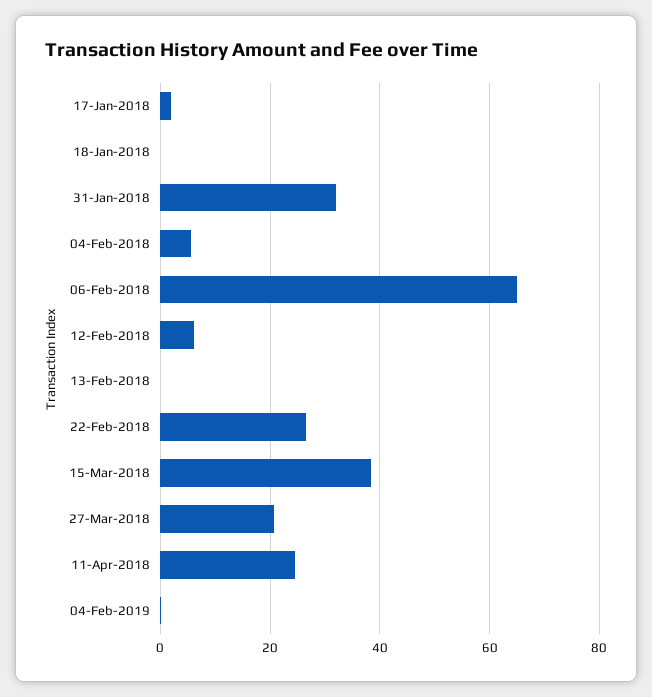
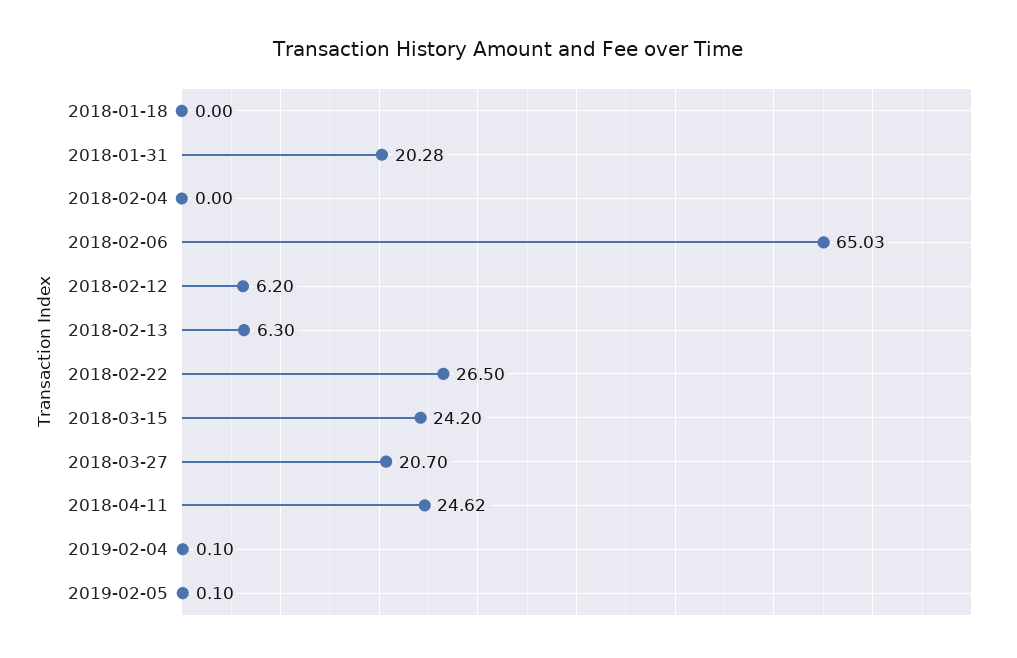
17-Jan-2018: 2 -> none
31-Jan-2018: 32 -> 20.28
04-Feb-2018: 6 -> 0
13-Feb-2018: 0 -> 6.3
15-Mar-2018: 38 -> 24.2
2019-02-05: none -> 0.1

